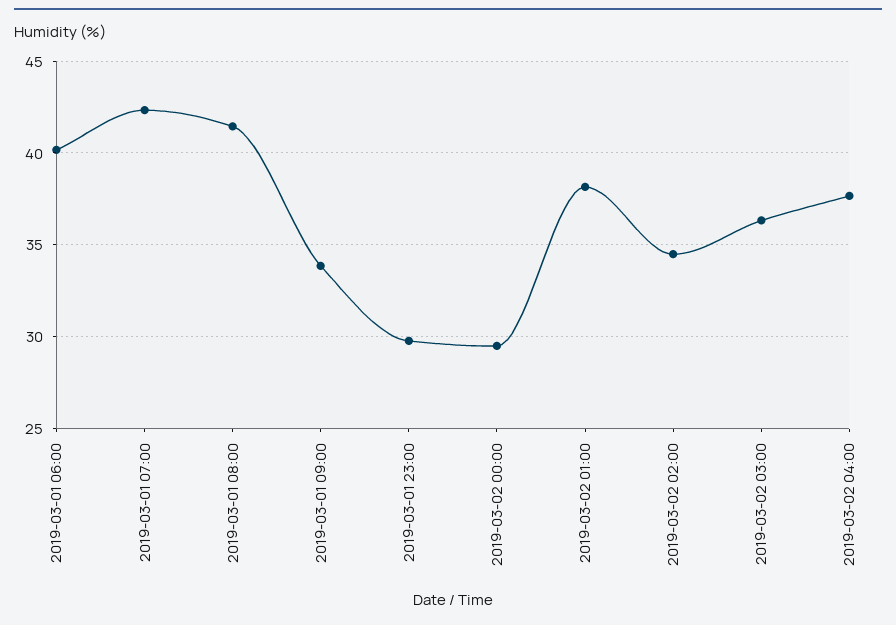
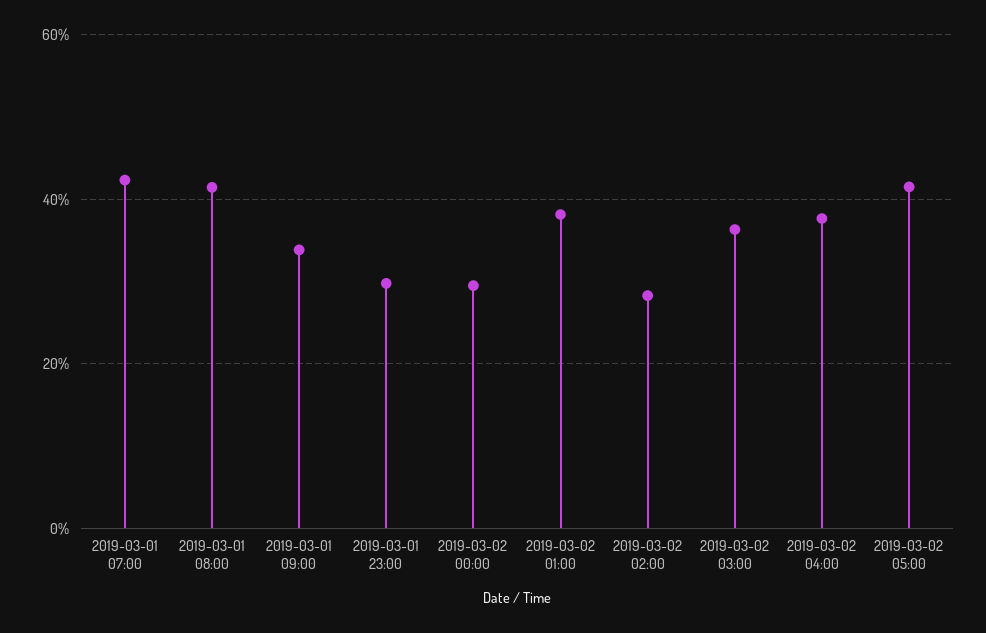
2019-03-01 06:00: 40 -> none
2019-03-02 02:00: 34.5 -> 28
2019-03-02 05:00: none -> 42

